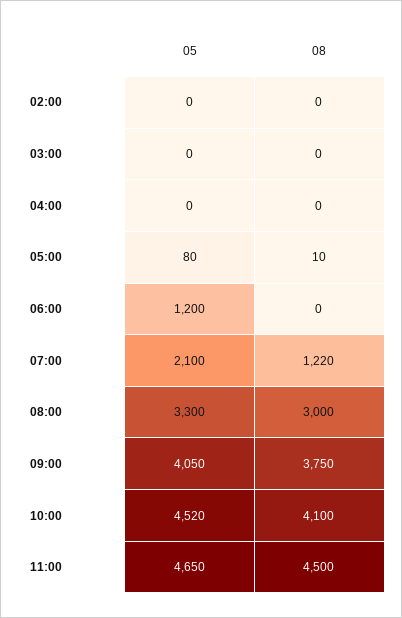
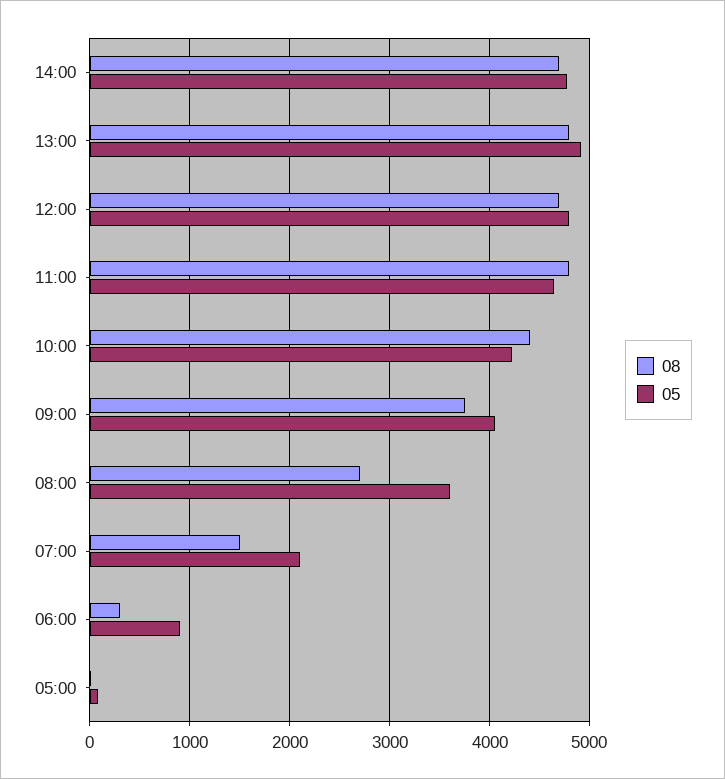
05, 02:00: 0 -> none
08, 02:00: 0 -> none
05, 03:00: 0 -> none
08, 03:00: 0 -> none
05, 04:00: 0 -> none
08, 04:00: 0 -> none
05, 06:00: 1200 -> 900
08, 06:00: 0 -> 300
08, 07:00: 1220 -> 1500
05, 08:00: 3300 -> 3600
08, 08:00: 3000 -> 2700
05, 10:00: 4520 -> 4200
08, 10:00: 4100 -> 4400
08, 11:00: 4500 -> 4800
08, 14:00: none -> 4700
05, 14:00: none -> 4800
08, 13:00: none -> 4800
05, 13:00: none -> 4900
08, 12:00: none -> 4700
05, 12:00: none -> 4800

